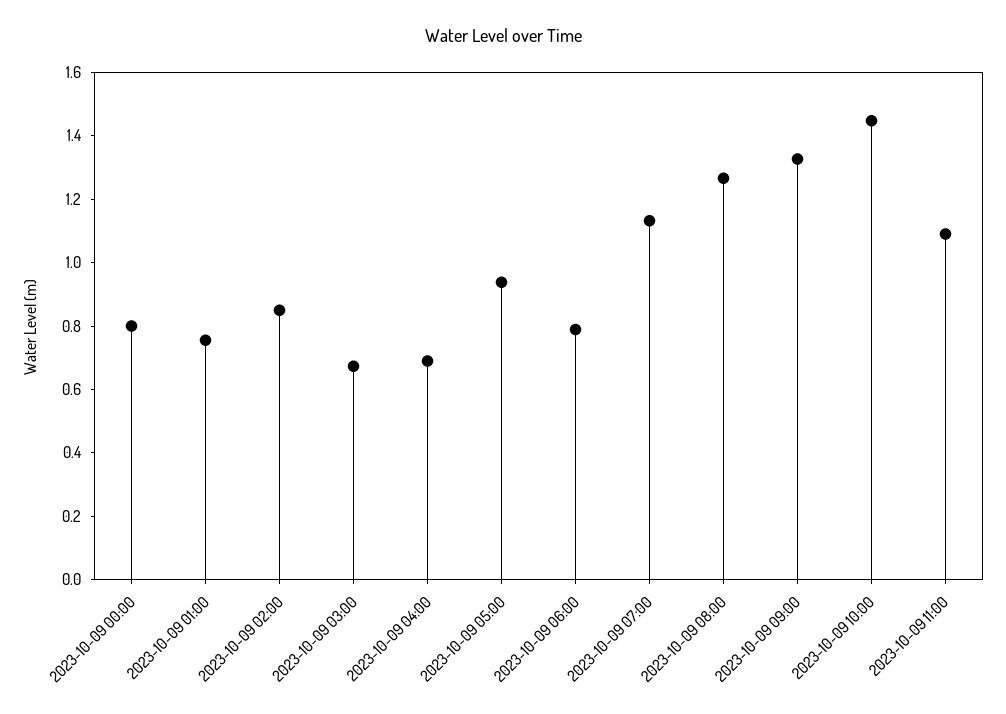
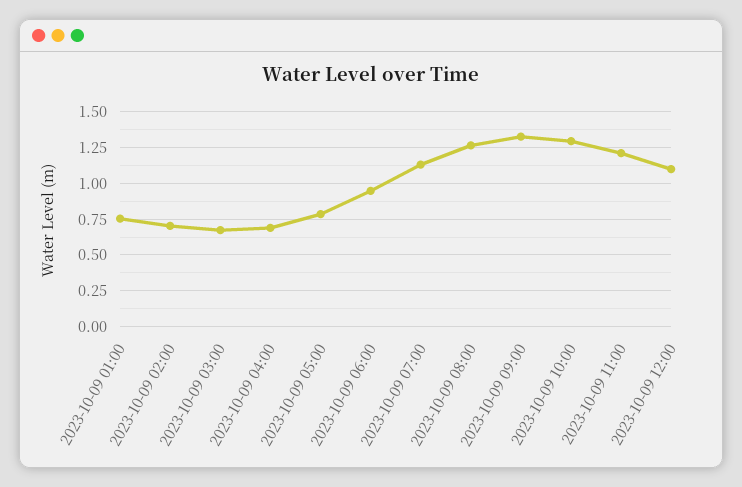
2023-10-09 00:00: 0.8 -> none
2023-10-09 02:00: 0.85 -> 0.7
2023-10-09 05:00: 0.95 -> 0.8
2023-10-09 06:00: 0.8 -> 0.95
2023-10-09 10:00: 1.45 -> 1.3
2023-10-09 11:00: 1.1 -> 1.2
2023-10-09 12:00: none -> 1.1

